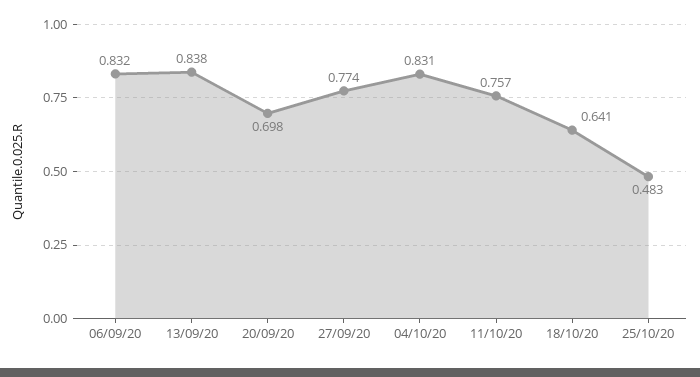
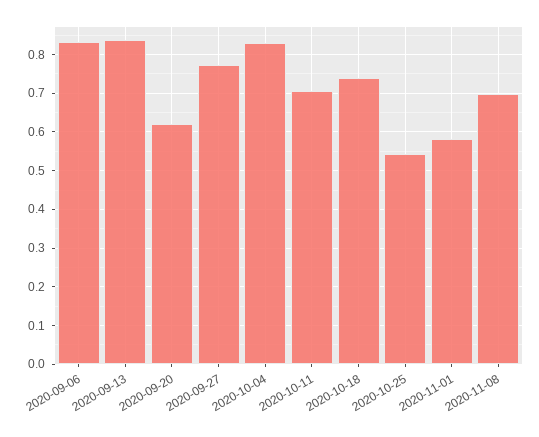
20/09/20: 0.698 -> 0.62
11/10/20: 0.757 -> 0.7
18/10/20: 0.641 -> 0.74
25/10/20: 0.483 -> 0.54
2020-11-01: none -> 0.58
2020-11-08: none -> 0.7

